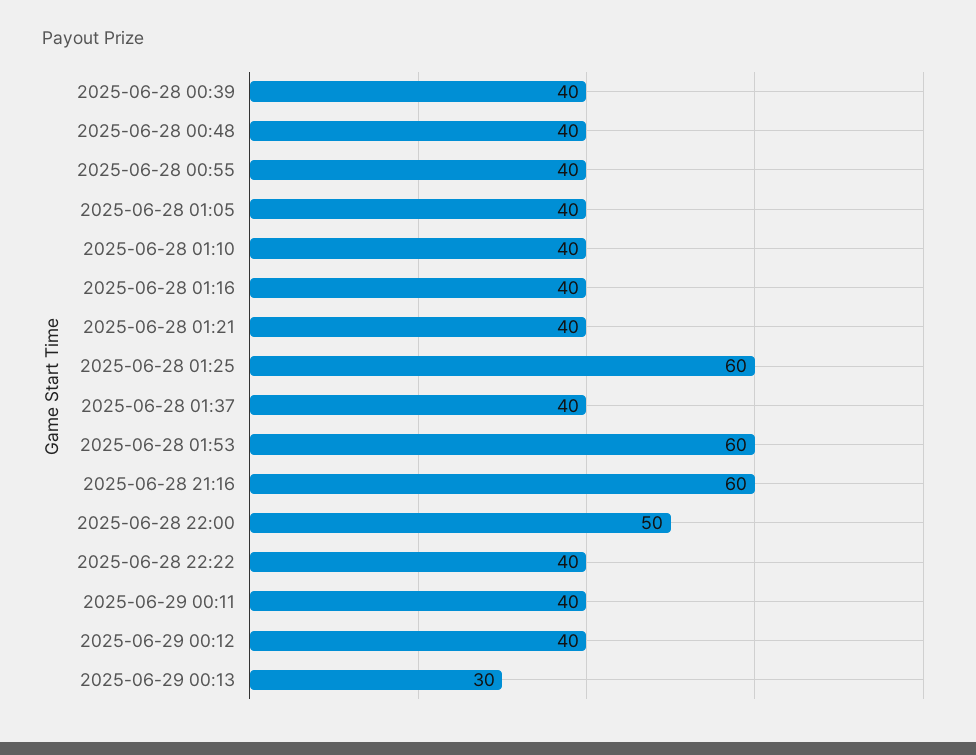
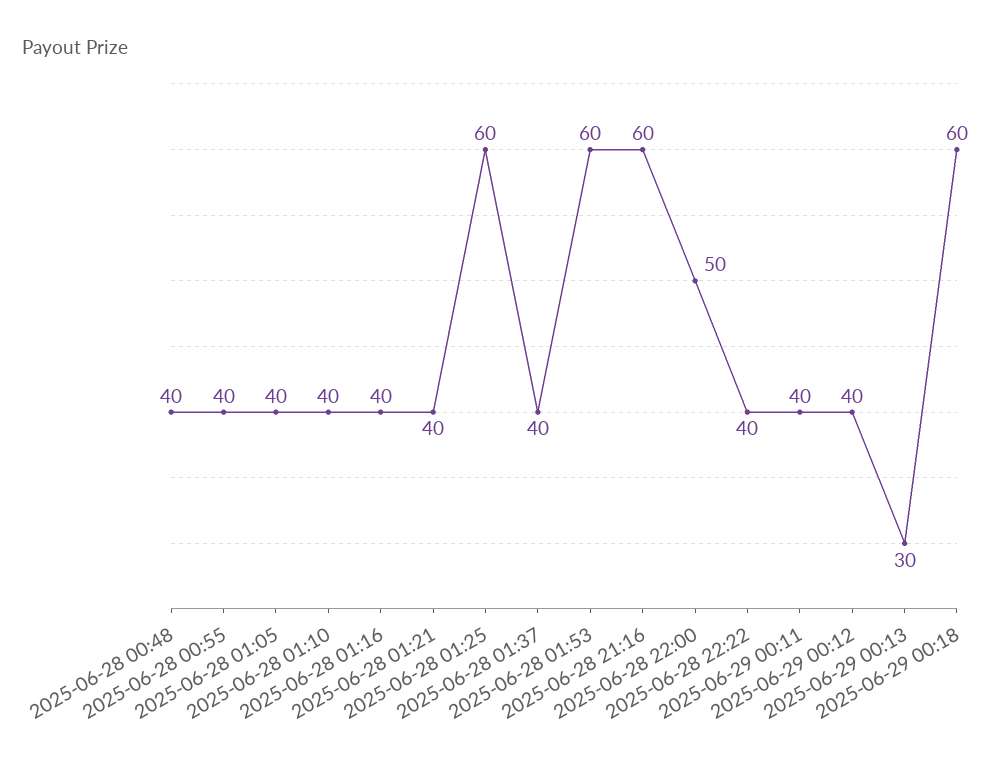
2025-06-28 00:39: 40 -> none
2025-06-29 00:18: none -> 60

